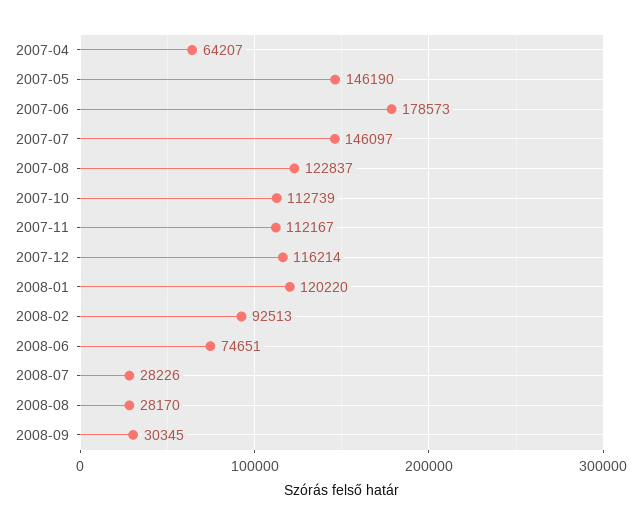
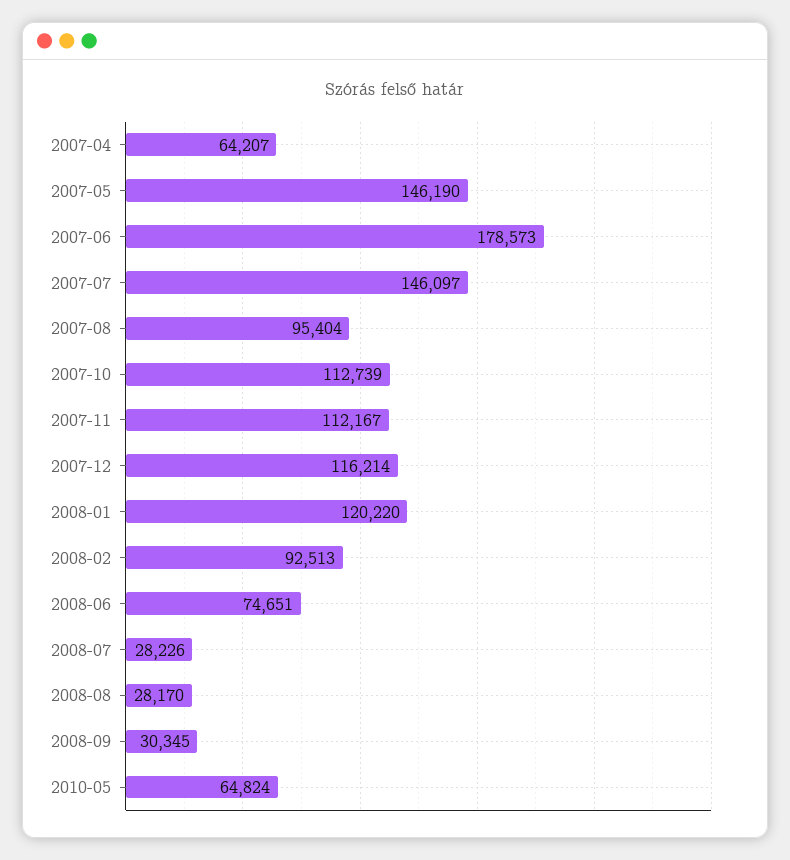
2007-08: 122837 -> 95404
2010-05: none -> 64824

